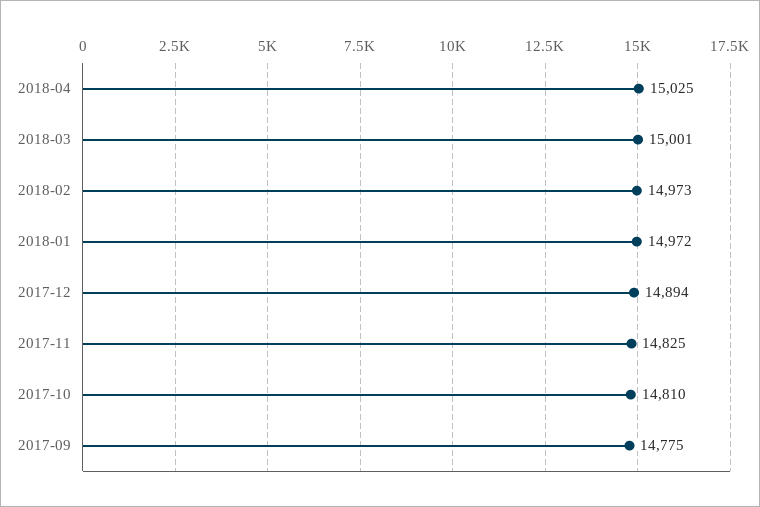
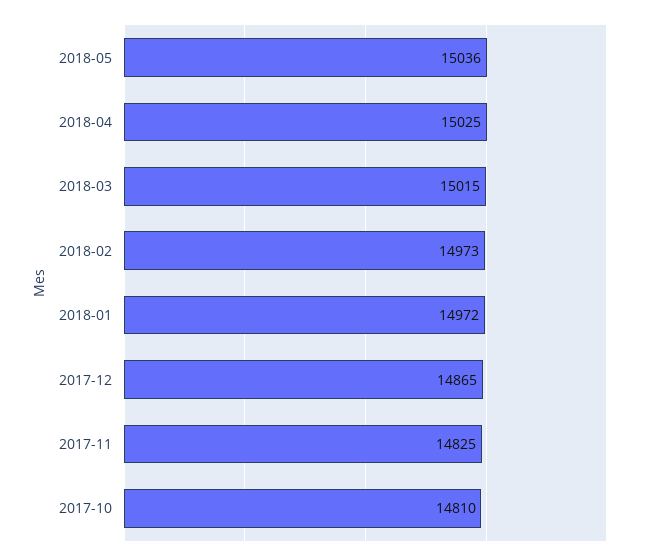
2018-03: 15001 -> 15015
2017-12: 14894 -> 14865
2017-09: 14775 -> none
2018-05: none -> 15036

